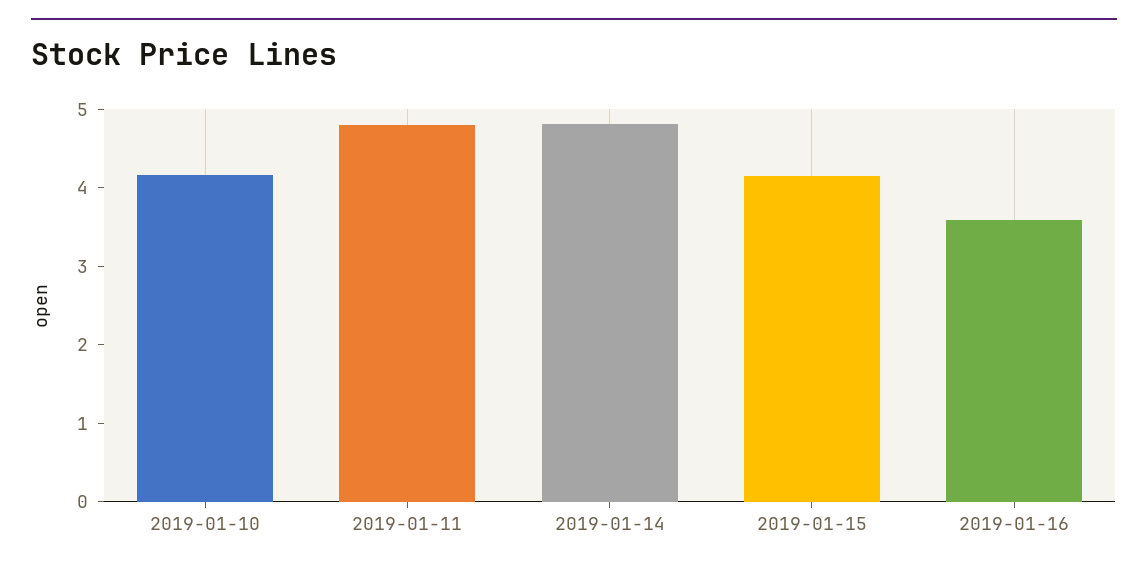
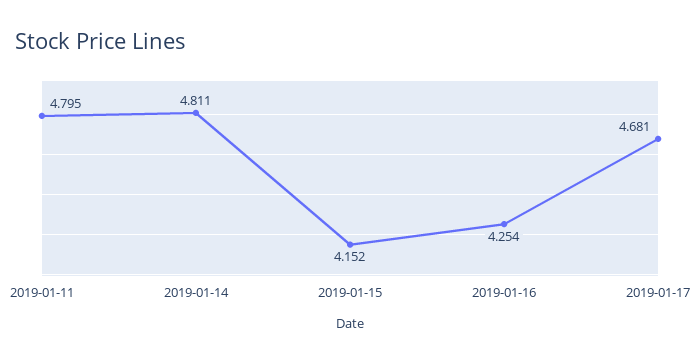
2019-01-10: 4.2 -> none
2019-01-16: 3.6 -> 4.254
2019-01-17: none -> 4.681

